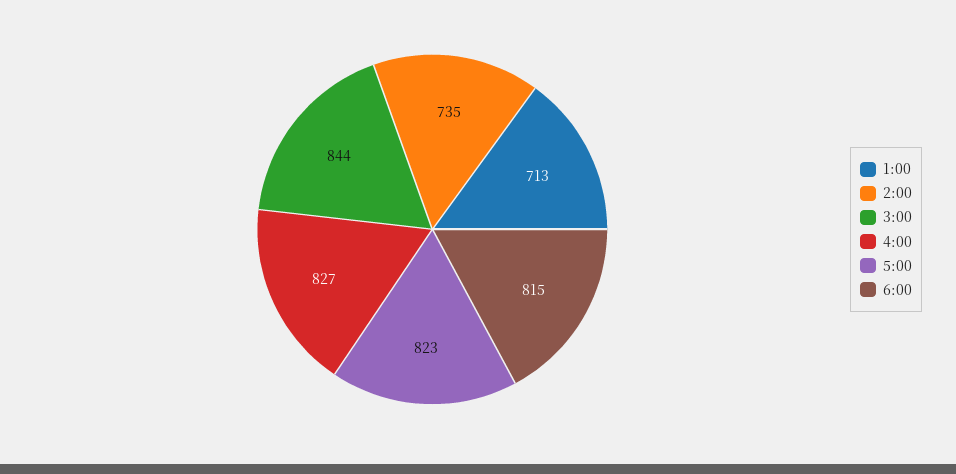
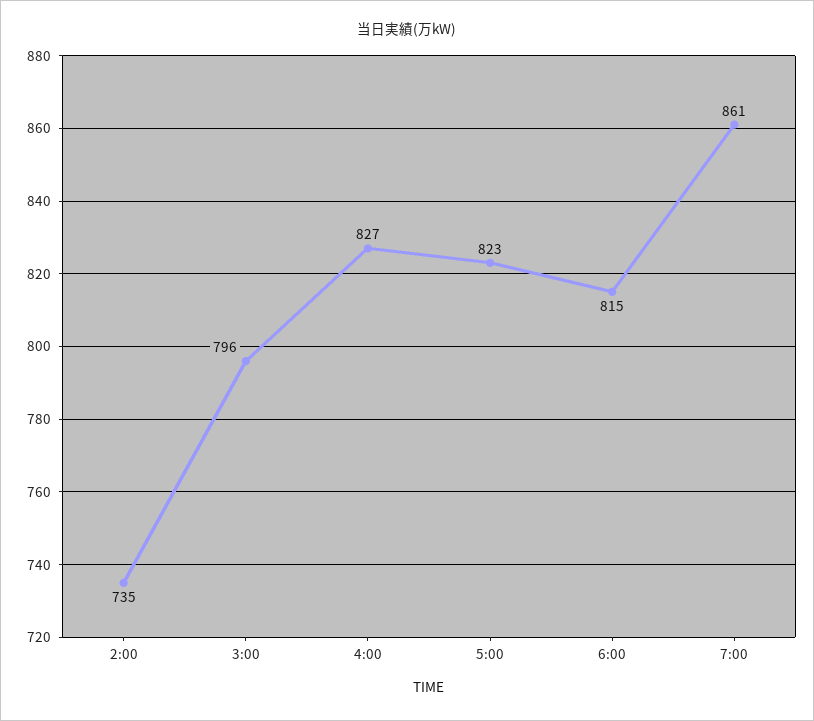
1:00: 713 -> none
3:00: 844 -> 796
7:00: none -> 861

